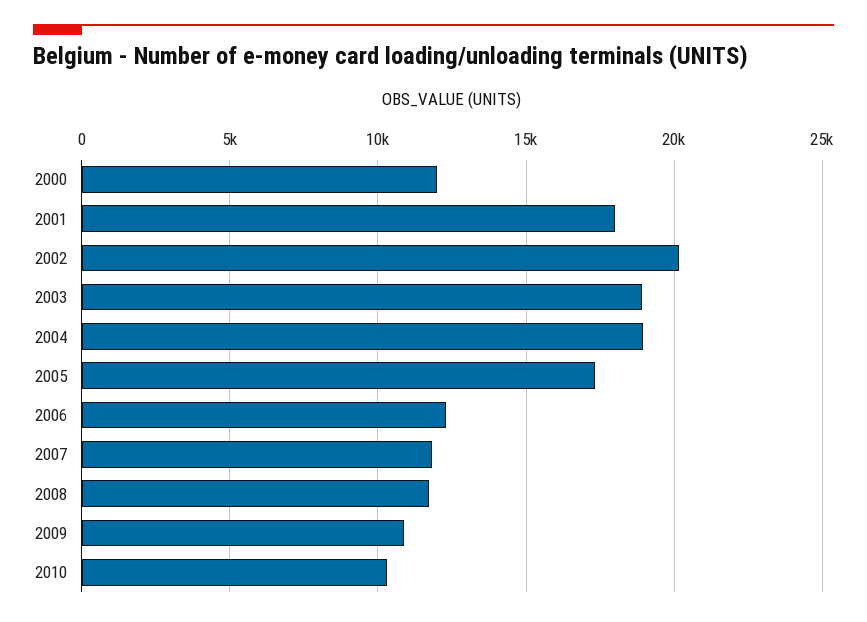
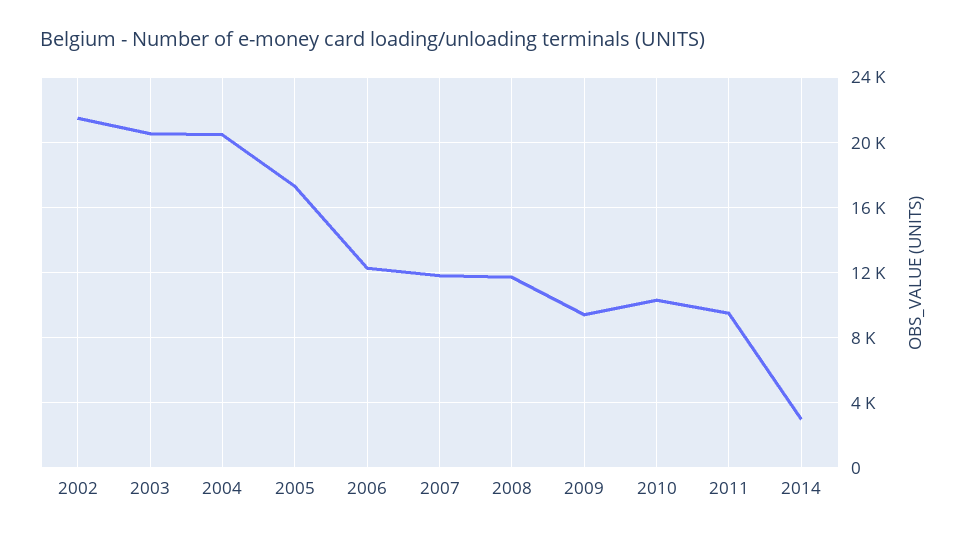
2000: 12000 -> none
2001: 18000 -> none
2002: 20000 -> 21500
2003: 19000 -> 20500
2004: 19000 -> 20500
2009: 11000 -> 9500
2011: none -> 9500
2014: none -> 3000

